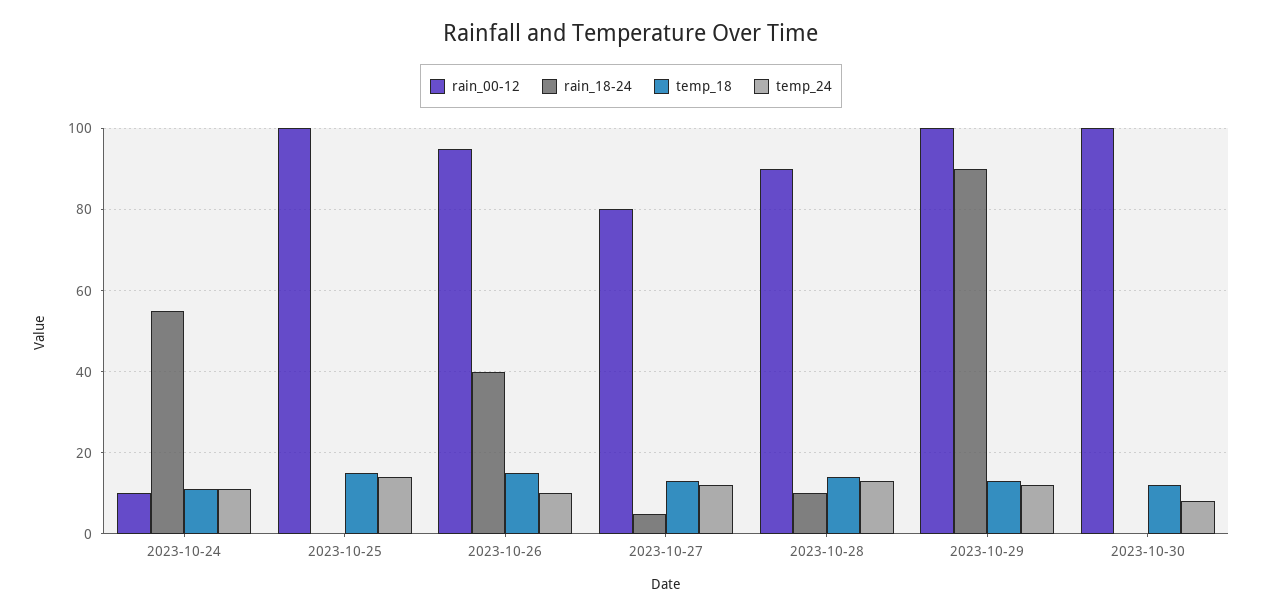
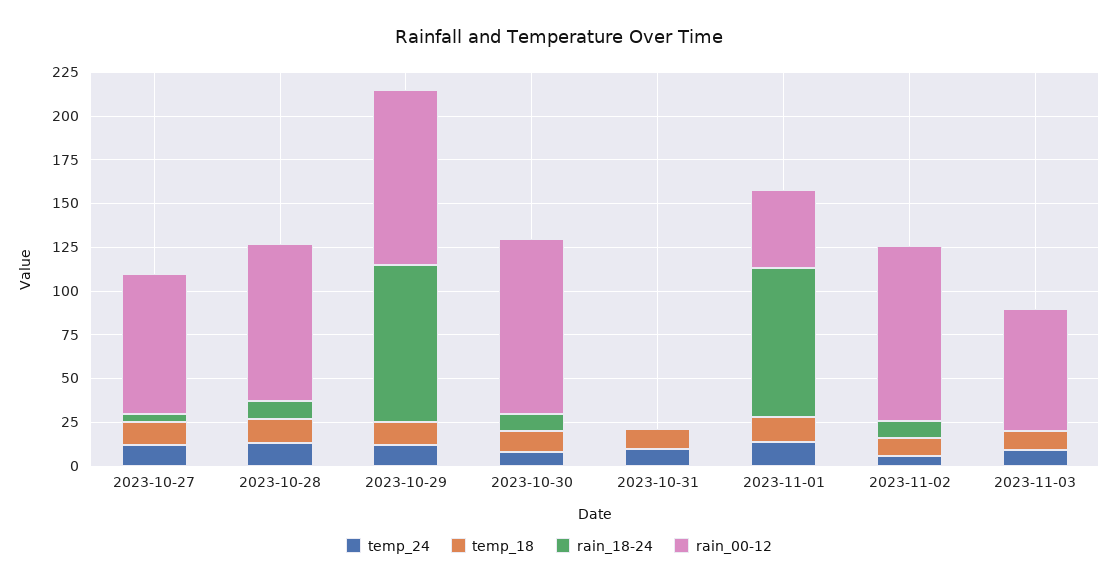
rain_00-12, 2023-10-24: 10 -> none
rain_18-24, 2023-10-24: 55 -> none
temp_18, 2023-10-24: 10 -> none
temp_24, 2023-10-24: 10 -> none
rain_00-12, 2023-10-25: 100 -> none
rain_18-24, 2023-10-25: 0 -> none
temp_18, 2023-10-25: 15 -> none
temp_24, 2023-10-25: 15 -> none
rain_00-12, 2023-10-26: 95 -> none
rain_18-24, 2023-10-26: 40 -> none
temp_18, 2023-10-26: 15 -> none
temp_24, 2023-10-26: 10 -> none
rain_18-24, 2023-10-30: 0 -> 10
temp_24, 2023-10-31: none -> 10
temp_18, 2023-10-31: none -> 10
rain_18-24, 2023-10-31: none -> 0
rain_00-12, 2023-10-31: none -> 0
temp_24, 2023-11-01: none -> 15
temp_18, 2023-11-01: none -> 15
rain_18-24, 2023-11-01: none -> 85
rain_00-12, 2023-11-01: none -> 45
temp_24, 2023-11-02: none -> 5
temp_18, 2023-11-02: none -> 10
rain_18-24, 2023-11-02: none -> 10
rain_00-12, 2023-11-02: none -> 100
temp_24, 2023-11-03: none -> 10
temp_18, 2023-11-03: none -> 10
rain_18-24, 2023-11-03: none -> 0
rain_00-12, 2023-11-03: none -> 70

